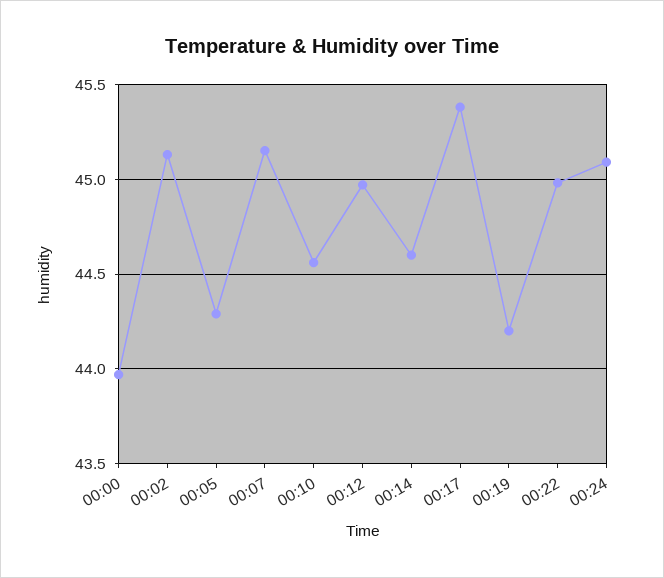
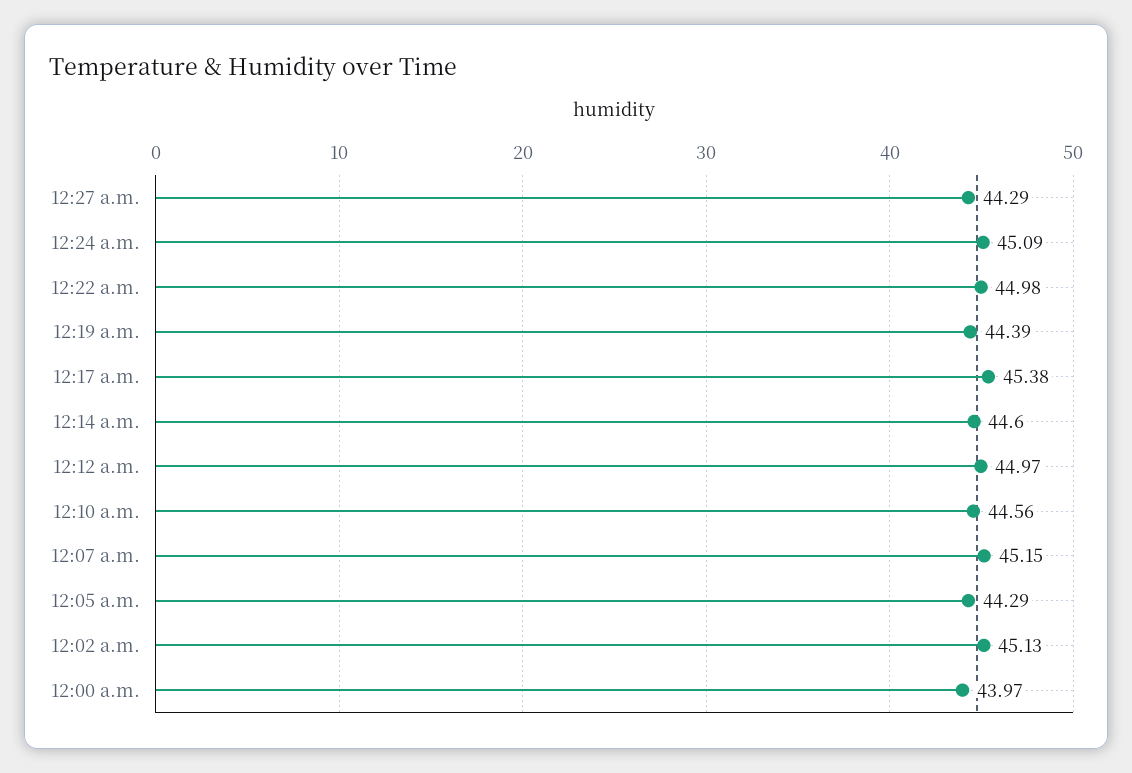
00:19: 44.2 -> 44.39
12:27 a.m.: none -> 44.29

